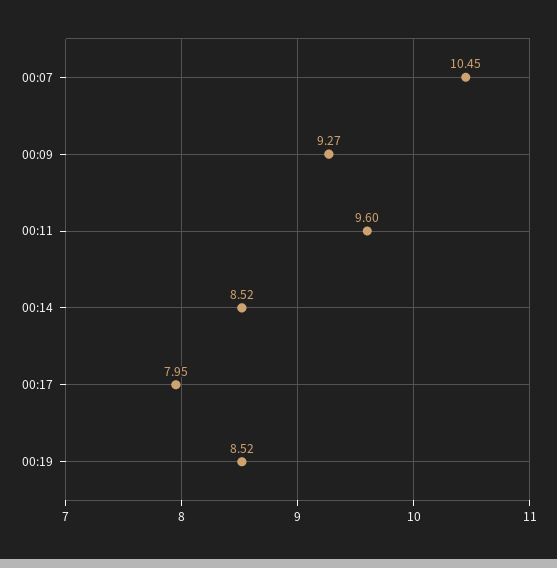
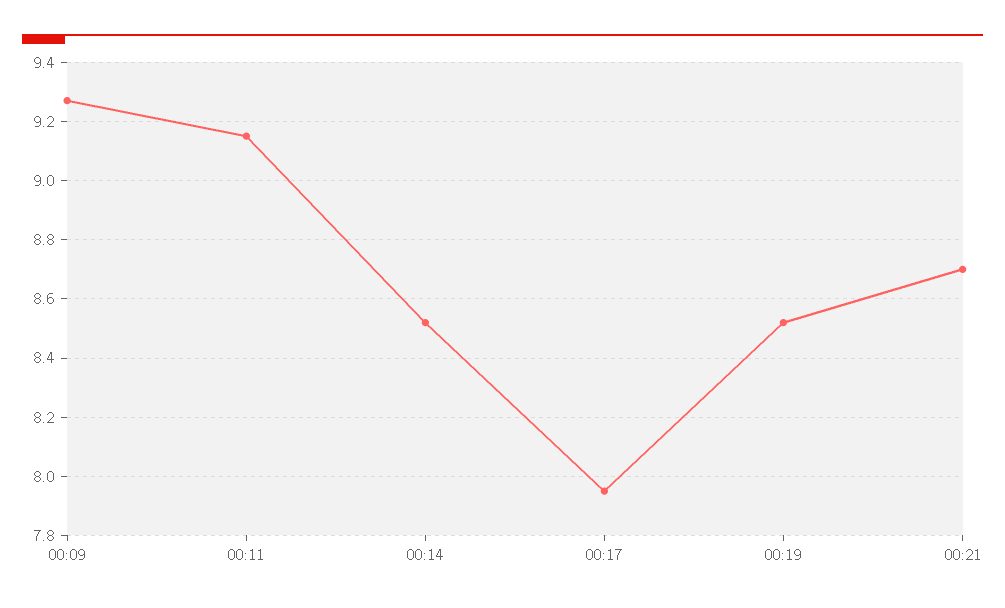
00:07: 10.45 -> none
00:11: 9.6 -> 9.15
00:21: none -> 8.7

